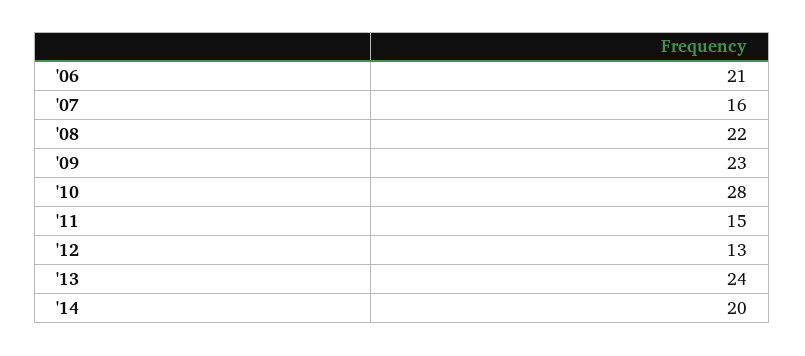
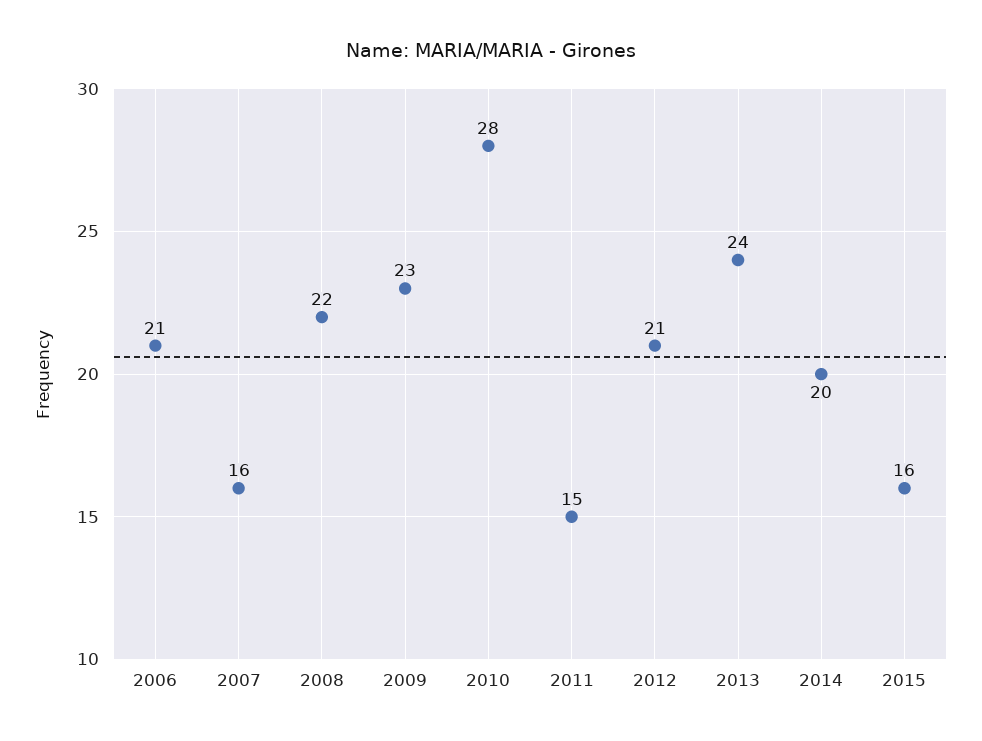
'12: 13 -> 21
2015: none -> 16

